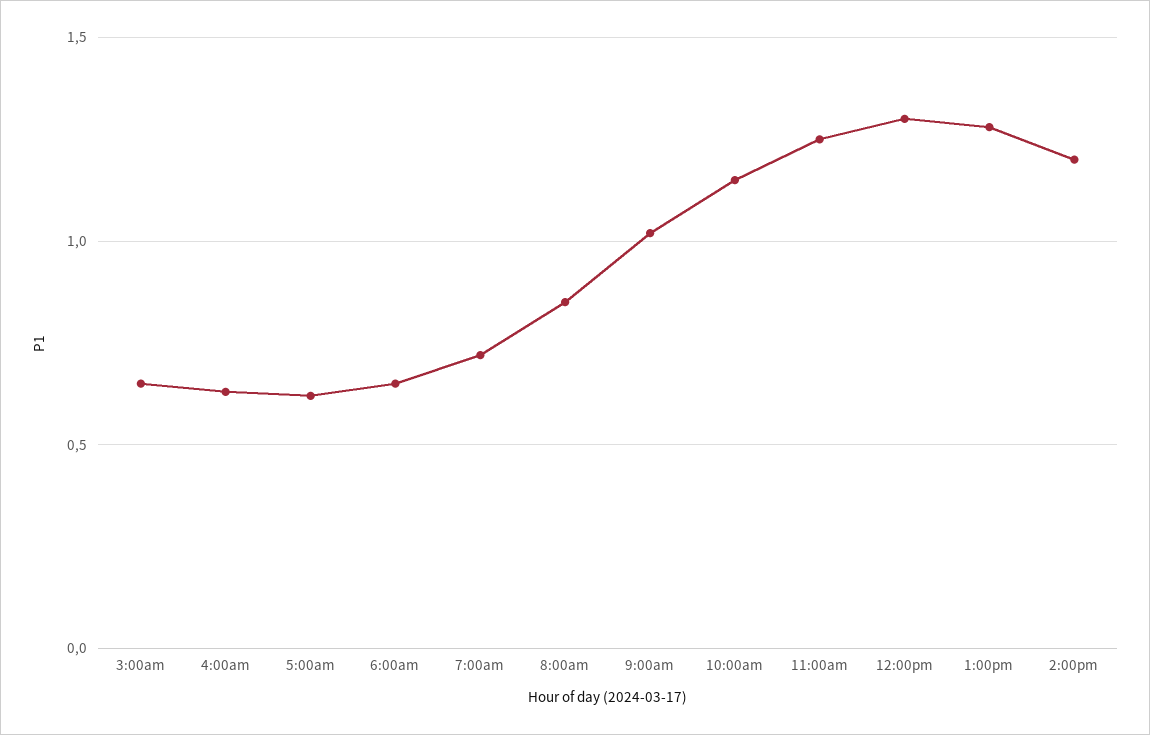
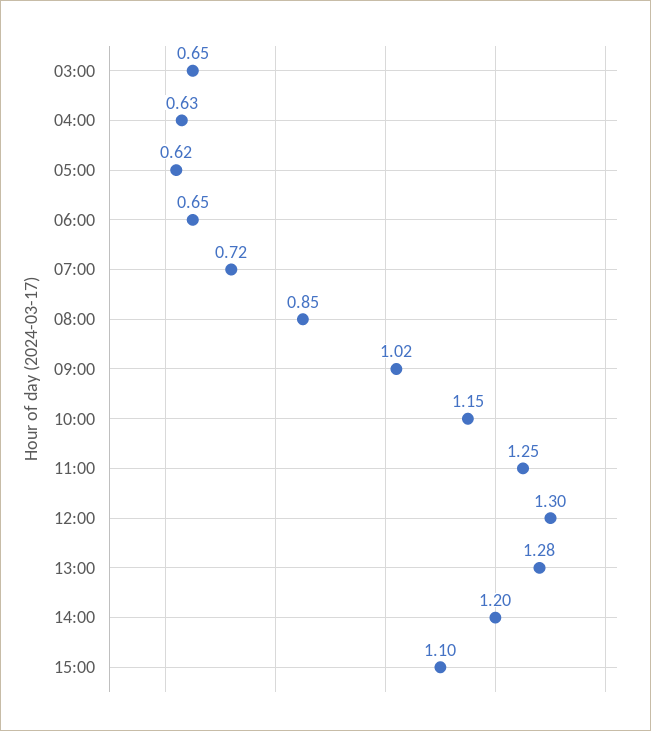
15:00: none -> 1.1

